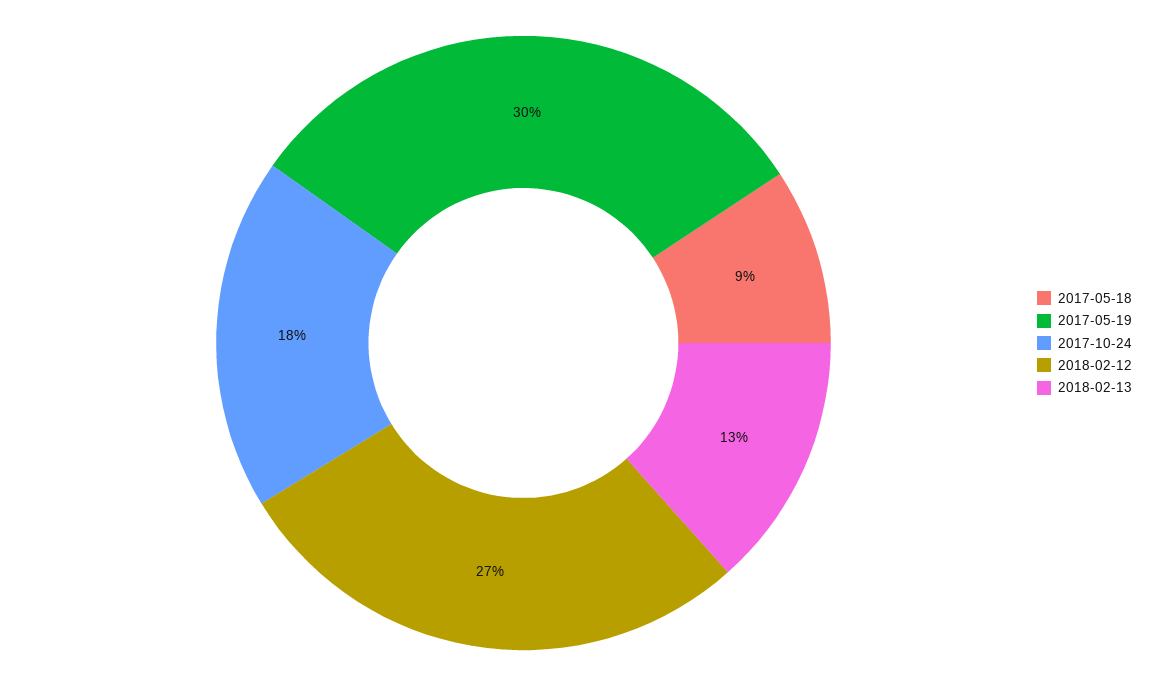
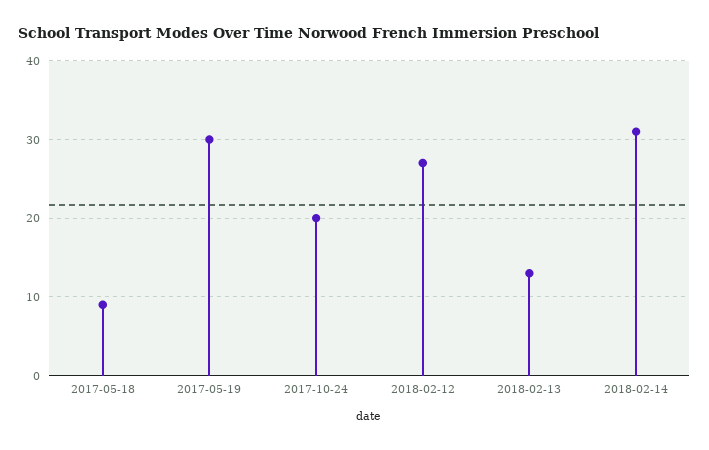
2017-10-24: 18 -> 20
2018-02-14: none -> 31

